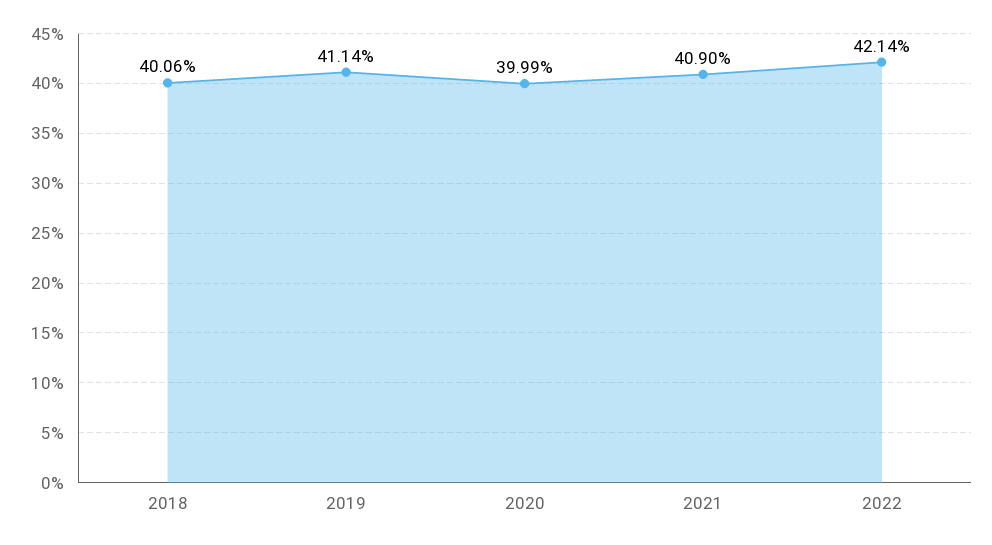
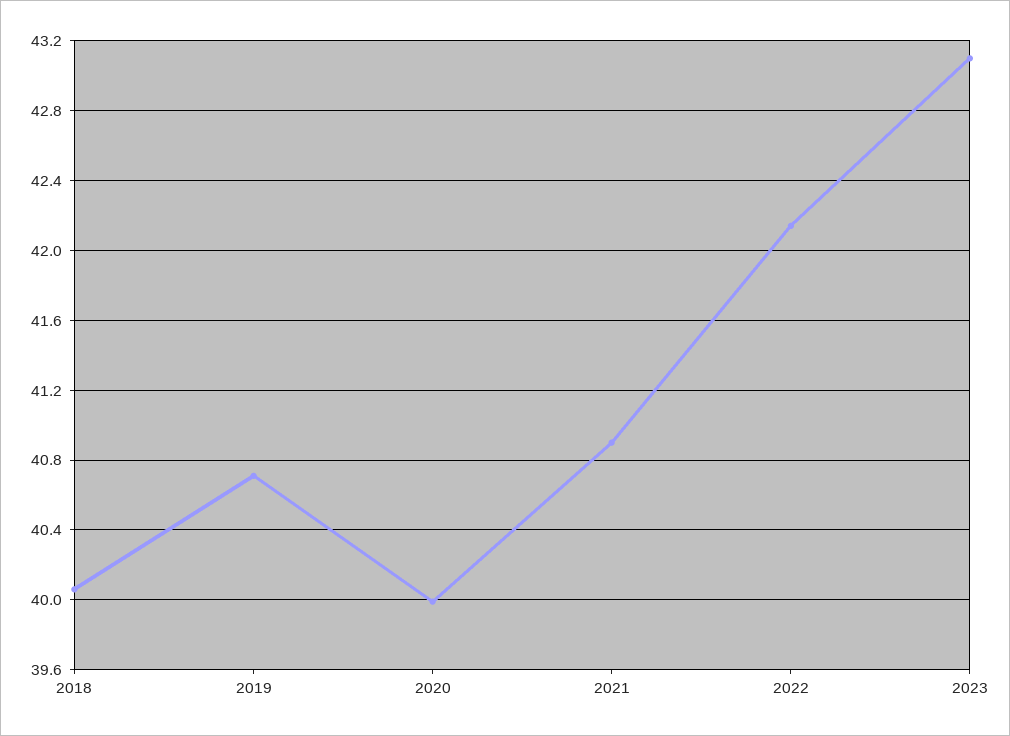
2019: 41.14 -> 40.7
2023: none -> 43.1

